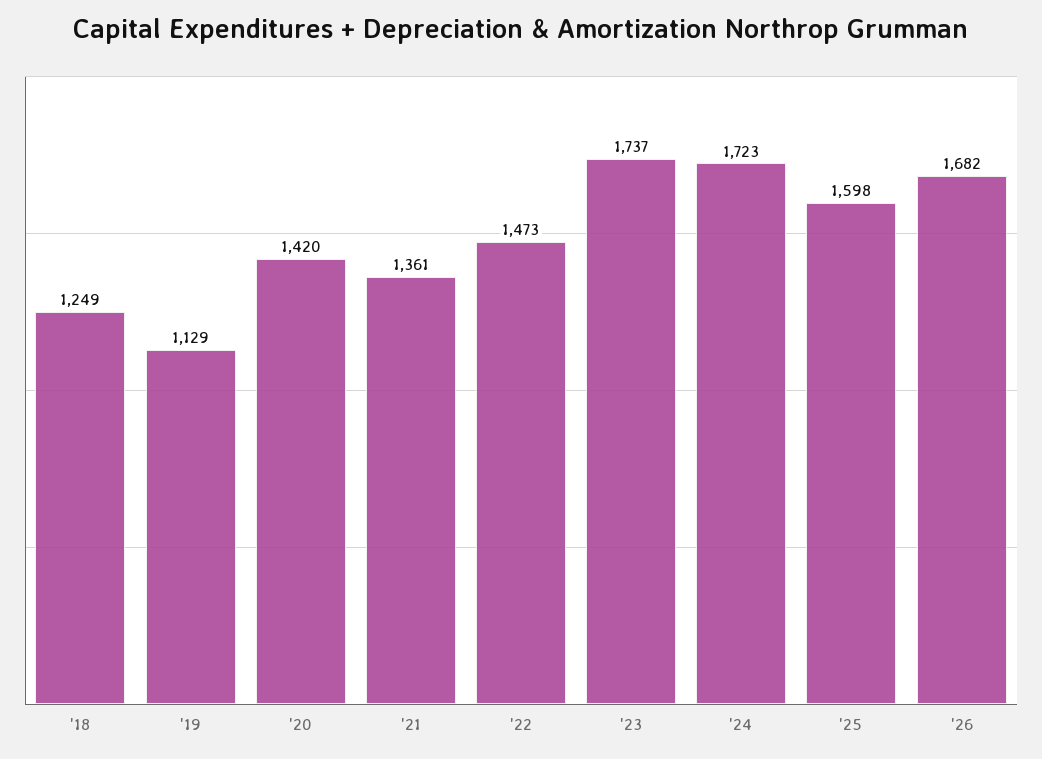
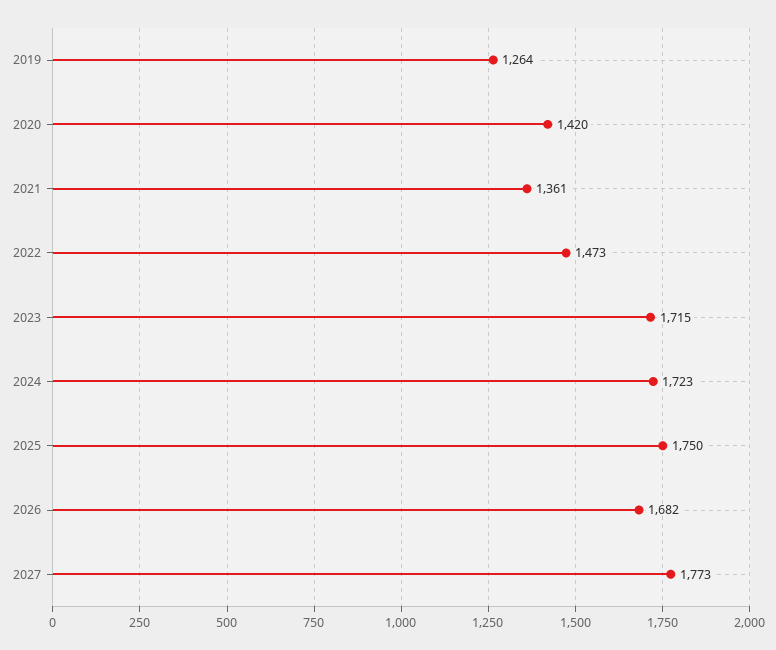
'18: 1249 -> none
'19: 1129 -> 1264
'23: 1737 -> 1715
'25: 1598 -> 1750
2027: none -> 1773

